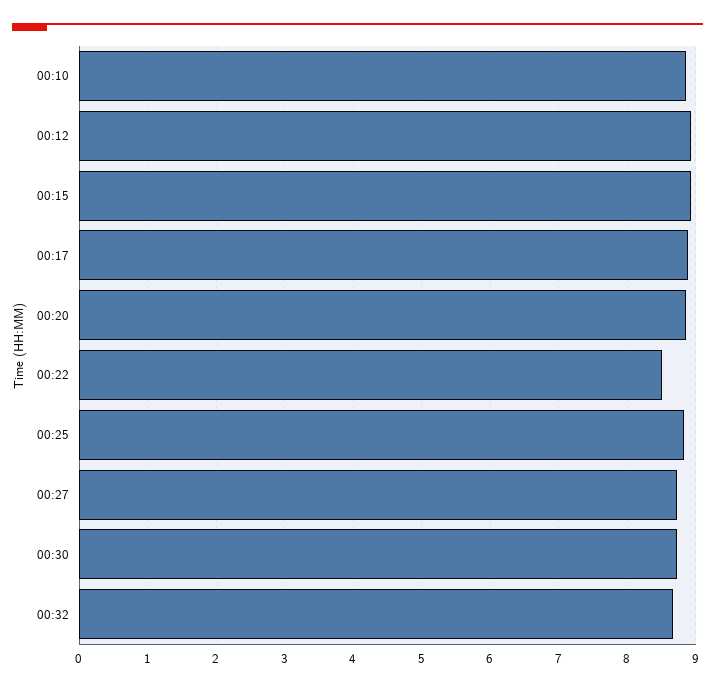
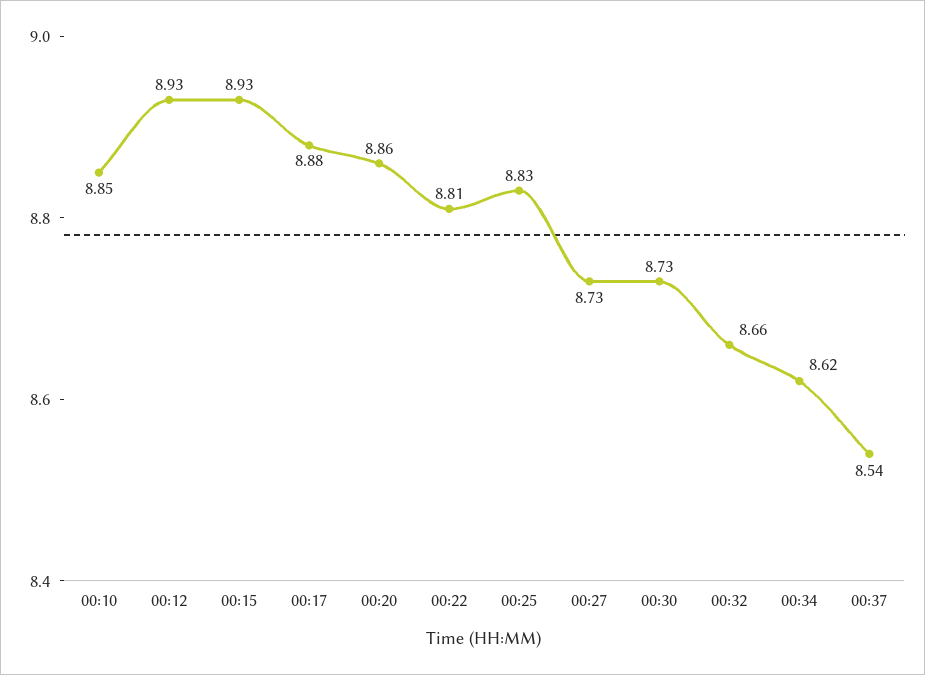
00:22: 8.5 -> 8.81
00:34: none -> 8.62
00:37: none -> 8.54

